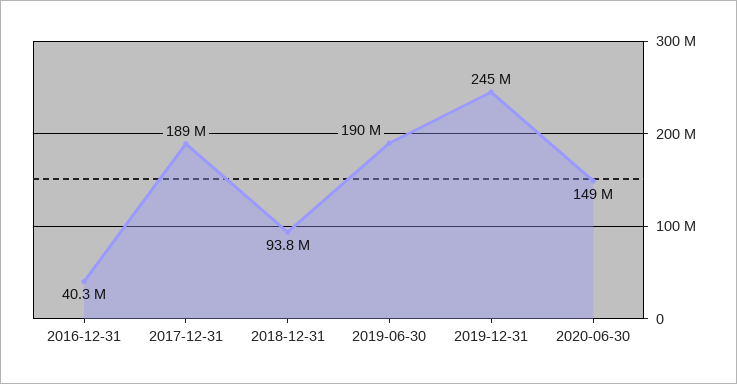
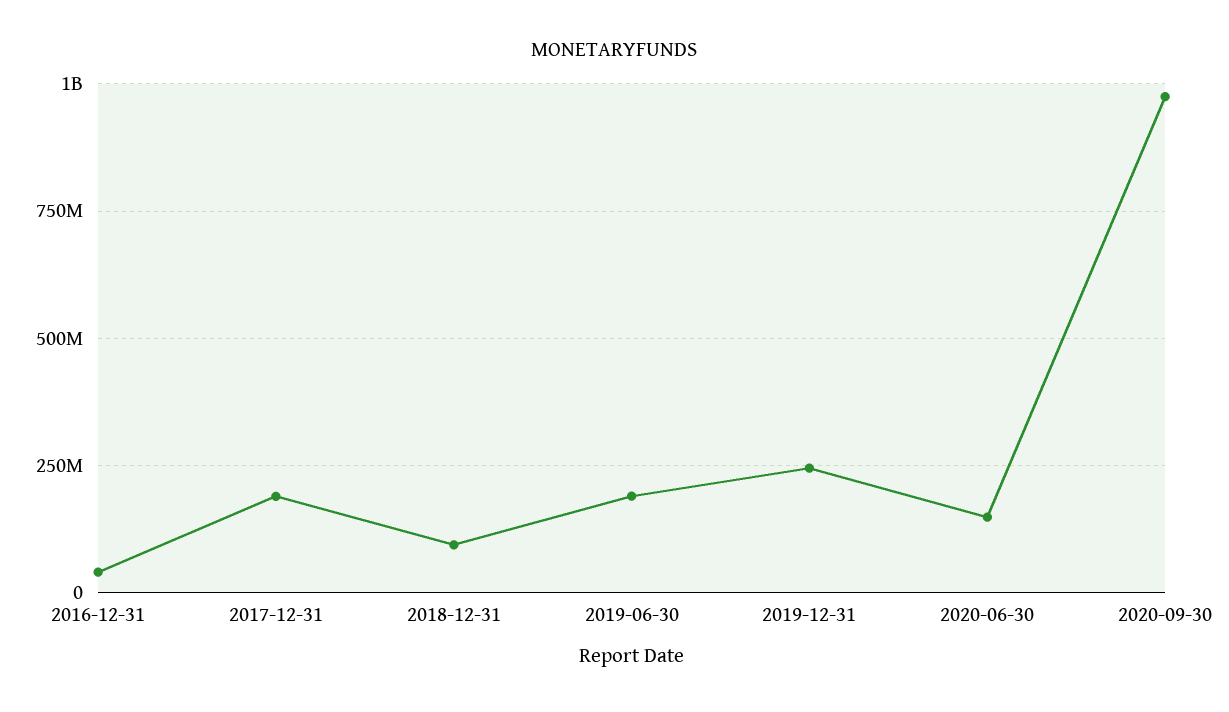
2020-09-30: none -> 975000000

